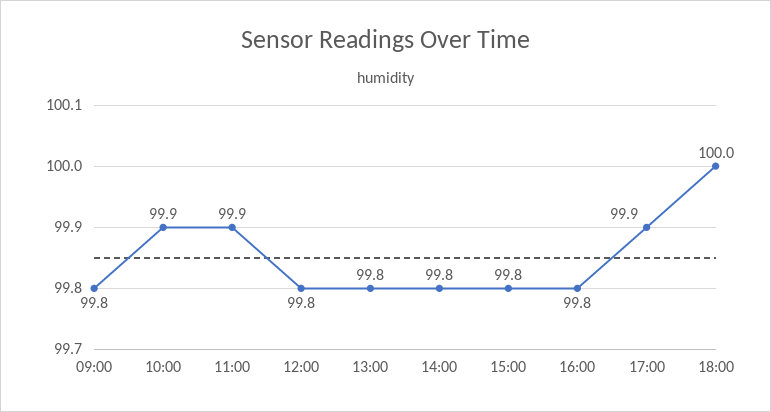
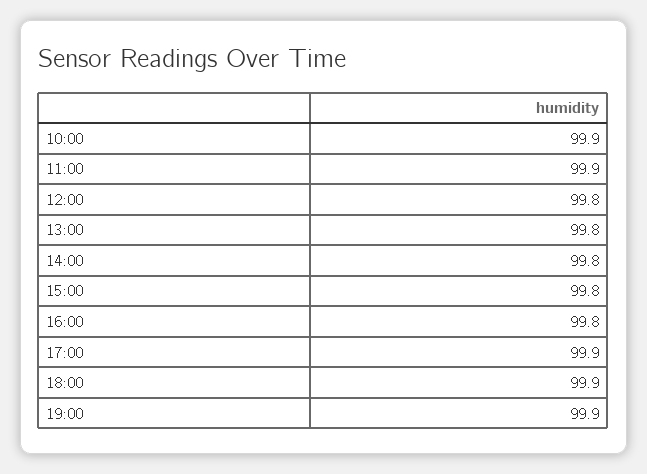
09:00: 99.8 -> none
18:00: 100 -> 99.9
19:00: none -> 99.9

